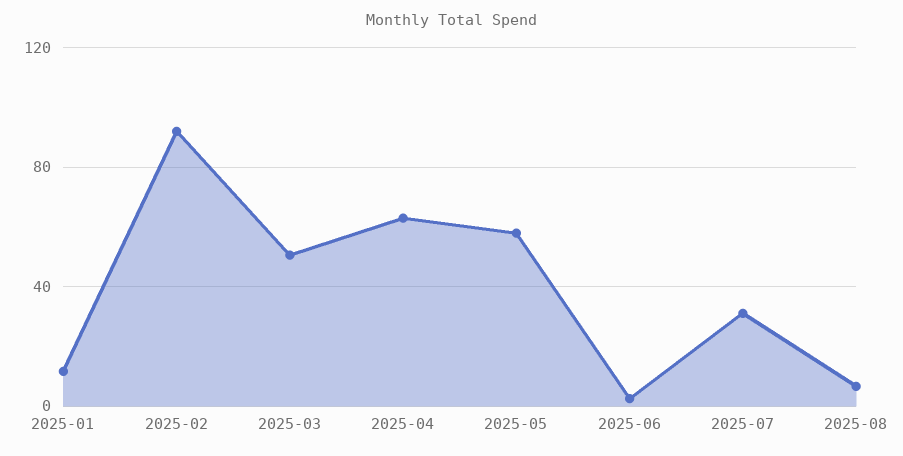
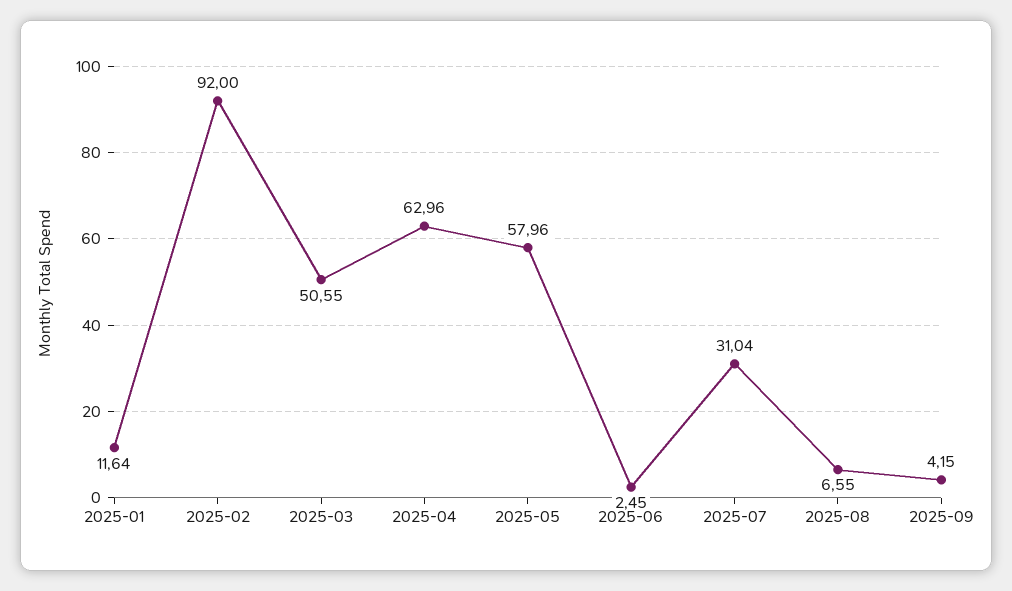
2025-09: none -> 4.15

